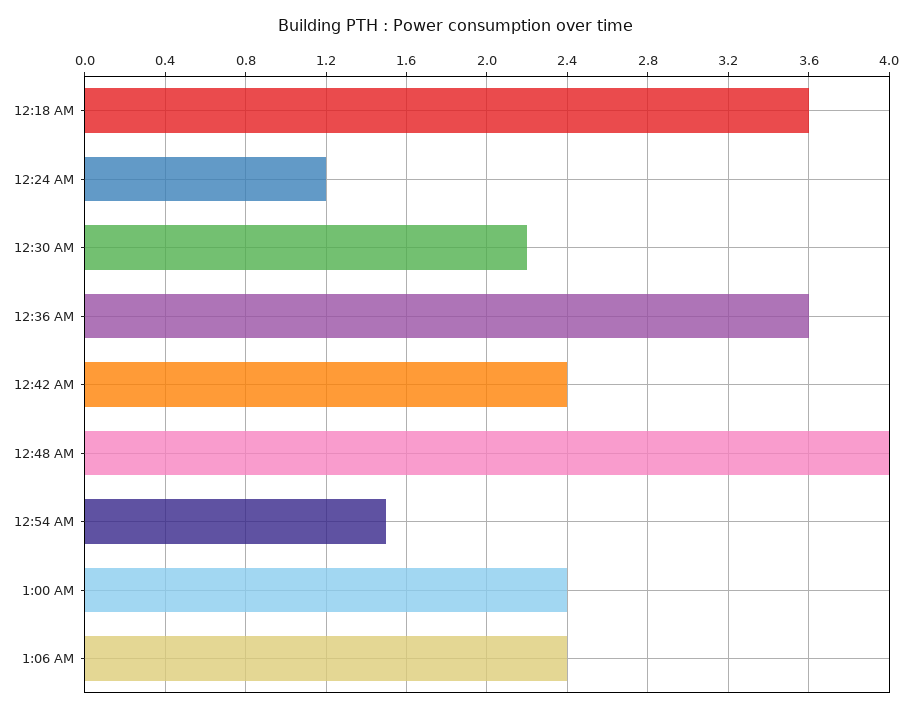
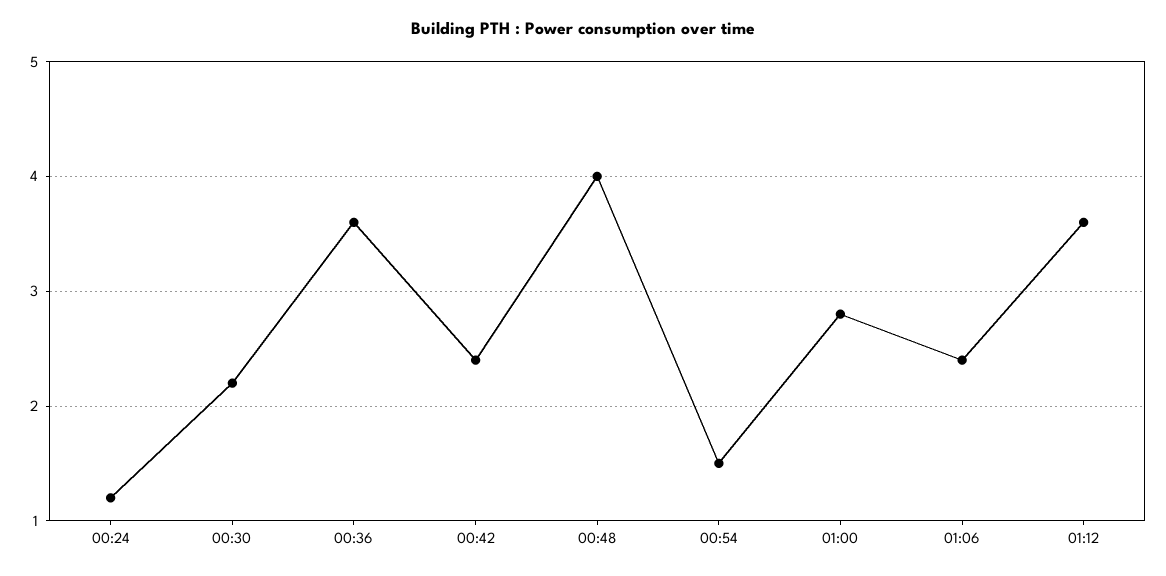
12:18 AM: 3.6 -> none
1:00 AM: 2.4 -> 2.8
01:12: none -> 3.6

